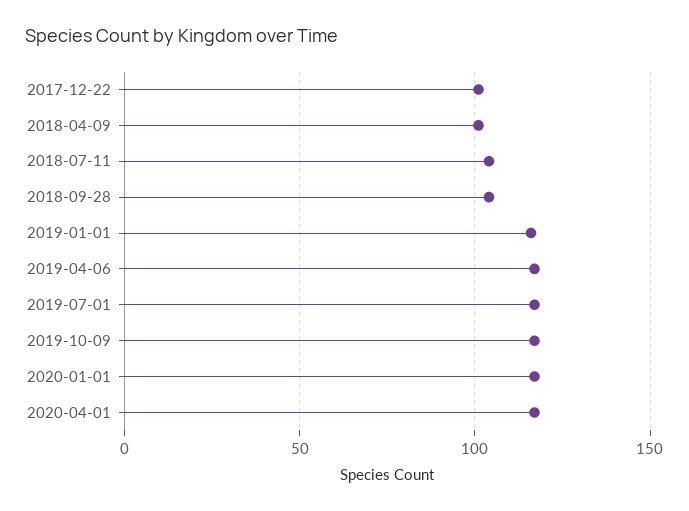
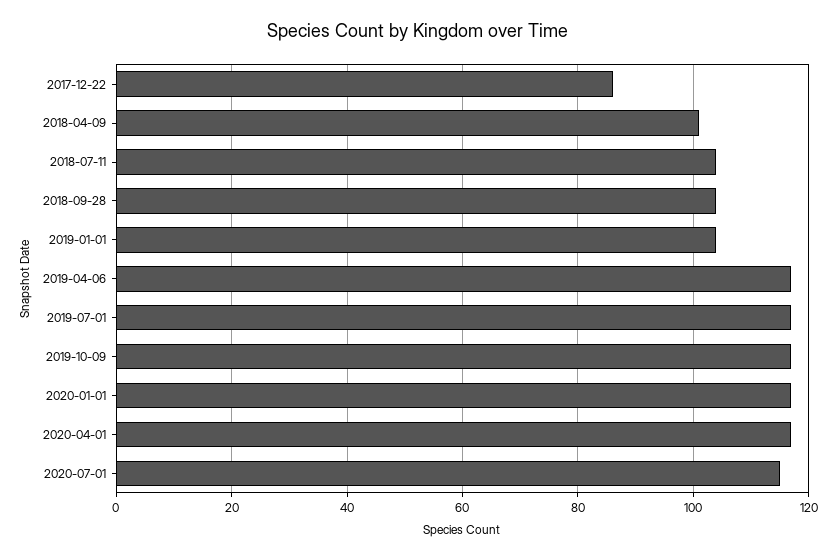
2017-12-22: 100 -> 85
2019-01-01: 115 -> 105
2020-07-01: none -> 115

